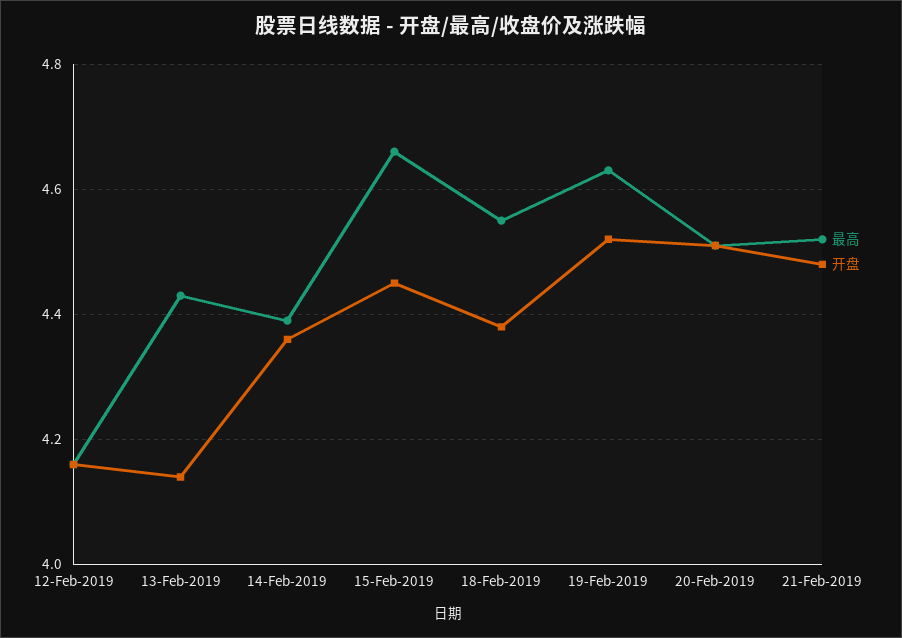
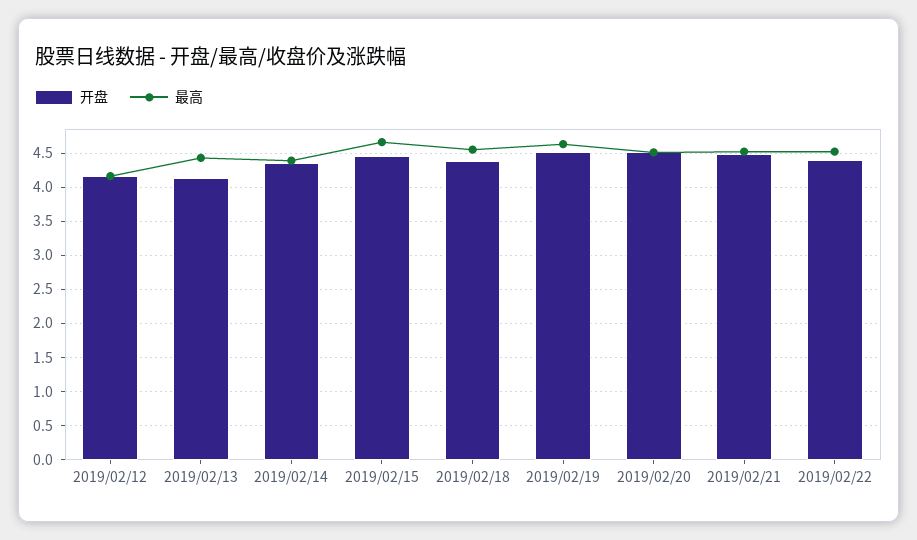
开盘, 2019/02/22: none -> 4.4
最高, 2019/02/22: none -> 4.5

